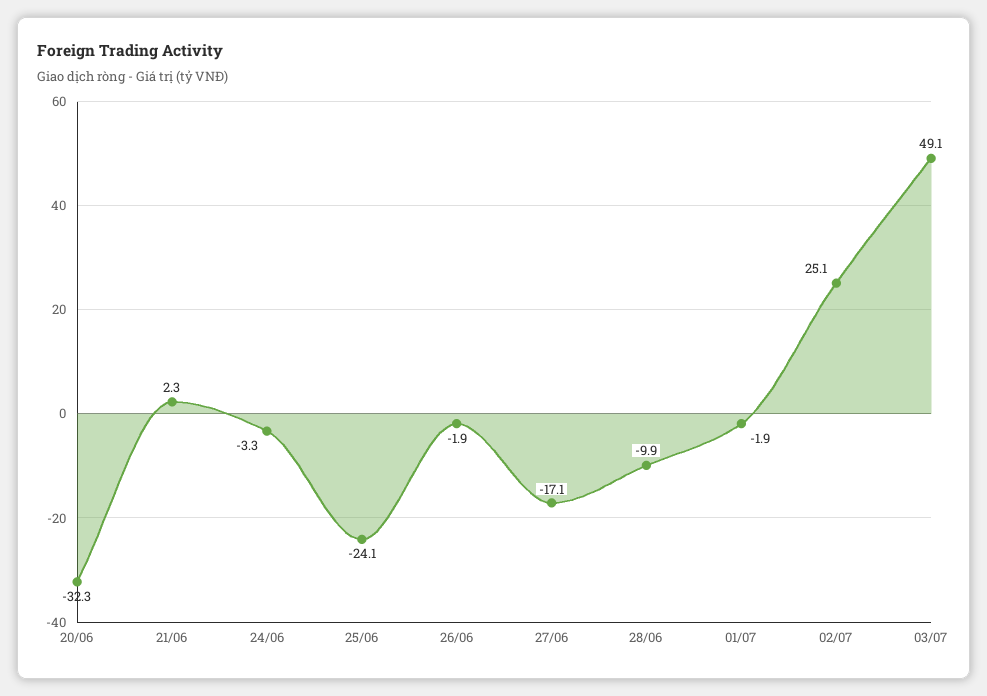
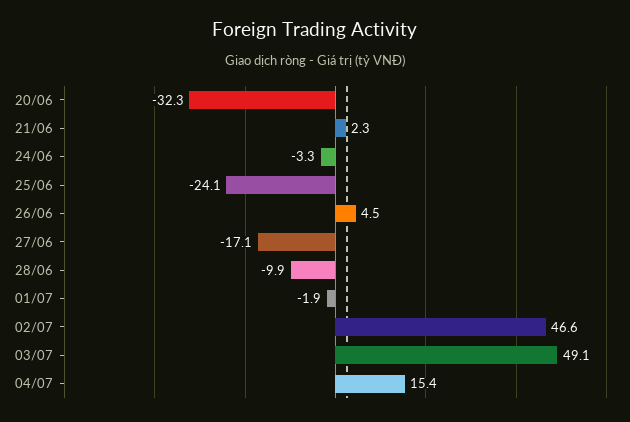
26/06: -1.9 -> 4.5
02/07: 25.1 -> 46.6
04/07: none -> 15.4

